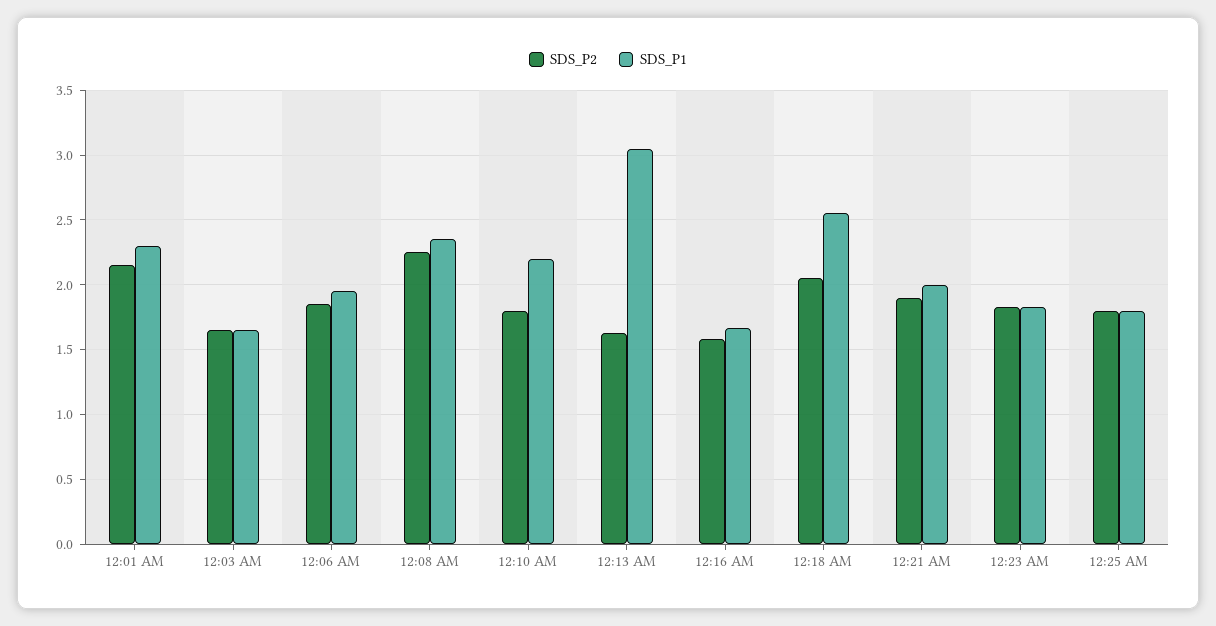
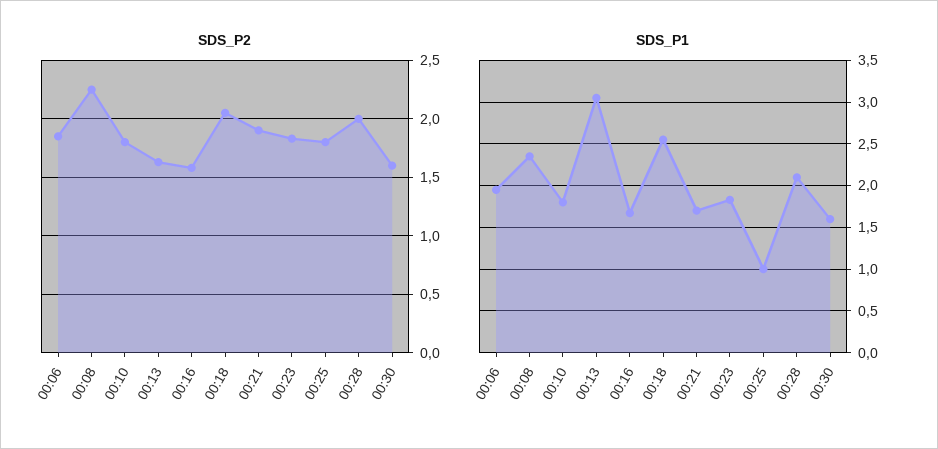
SDS_P2, 12:01 AM: 2.15 -> none
SDS_P1, 12:01 AM: 2.3 -> none
SDS_P2, 12:03 AM: 1.65 -> none
SDS_P1, 12:03 AM: 1.65 -> none
SDS_P1, 12:10 AM: 2.2 -> 1.8
SDS_P1, 12:21 AM: 2 -> 1.7
SDS_P1, 12:25 AM: 1.8 -> 1
SDS_P2, 00:28: none -> 2
SDS_P2, 00:30: none -> 1.6
SDS_P1, 00:28: none -> 2.1
SDS_P1, 00:30: none -> 1.6

